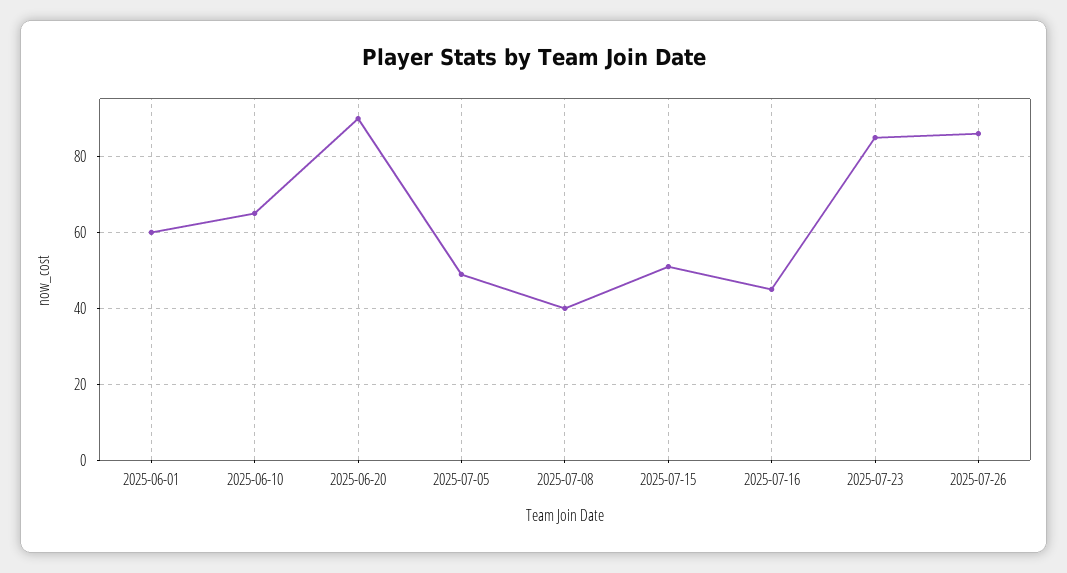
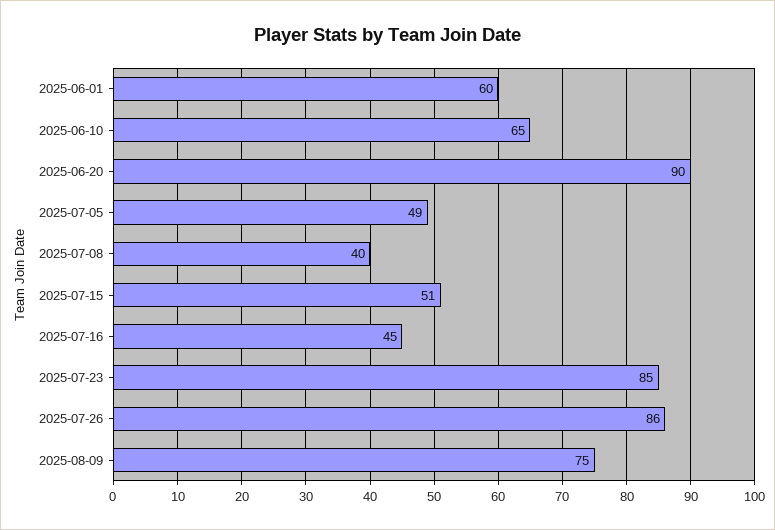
2025-08-09: none -> 75

